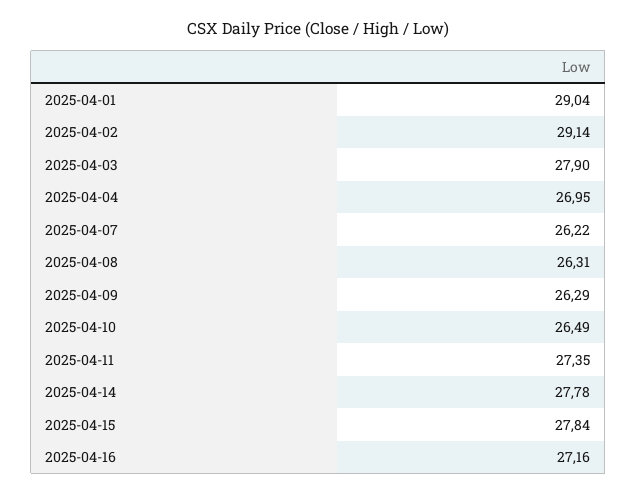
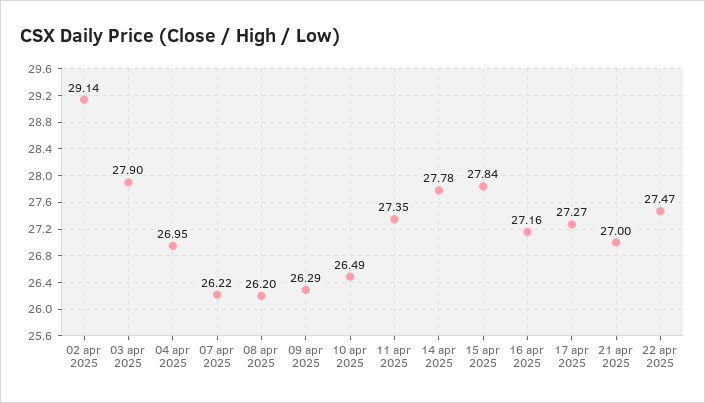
2025-04-01: 29.04 -> none
2025-04-08: 26.31 -> 26.2
17 apr 2025: none -> 27.27
21 apr 2025: none -> 27
22 apr 2025: none -> 27.47

